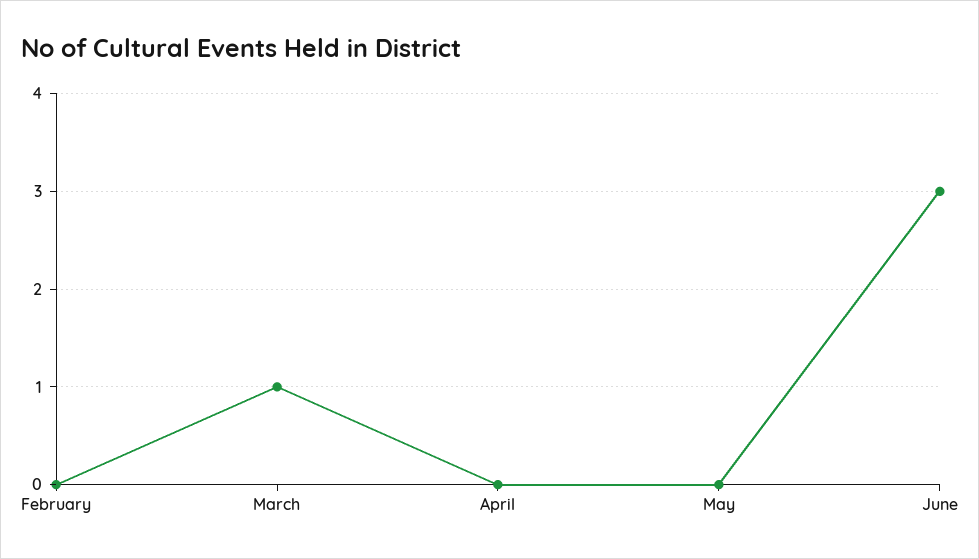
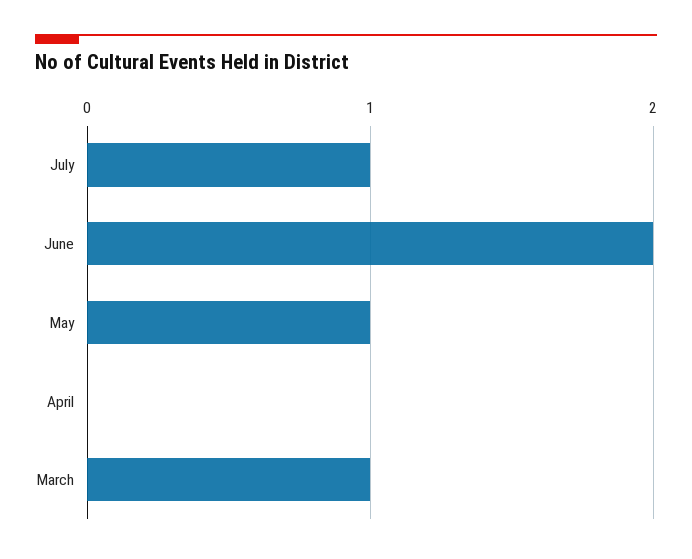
February: 0 -> none
May: 0 -> 1
June: 3 -> 2
July: none -> 1

